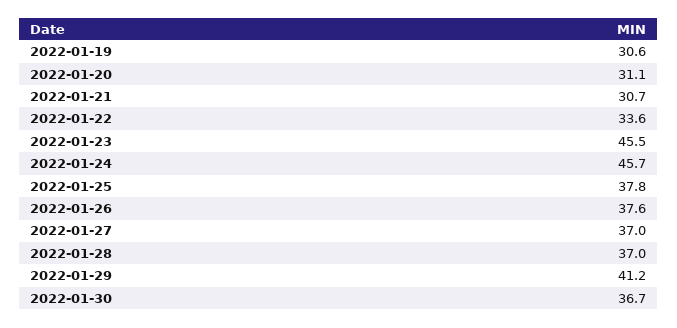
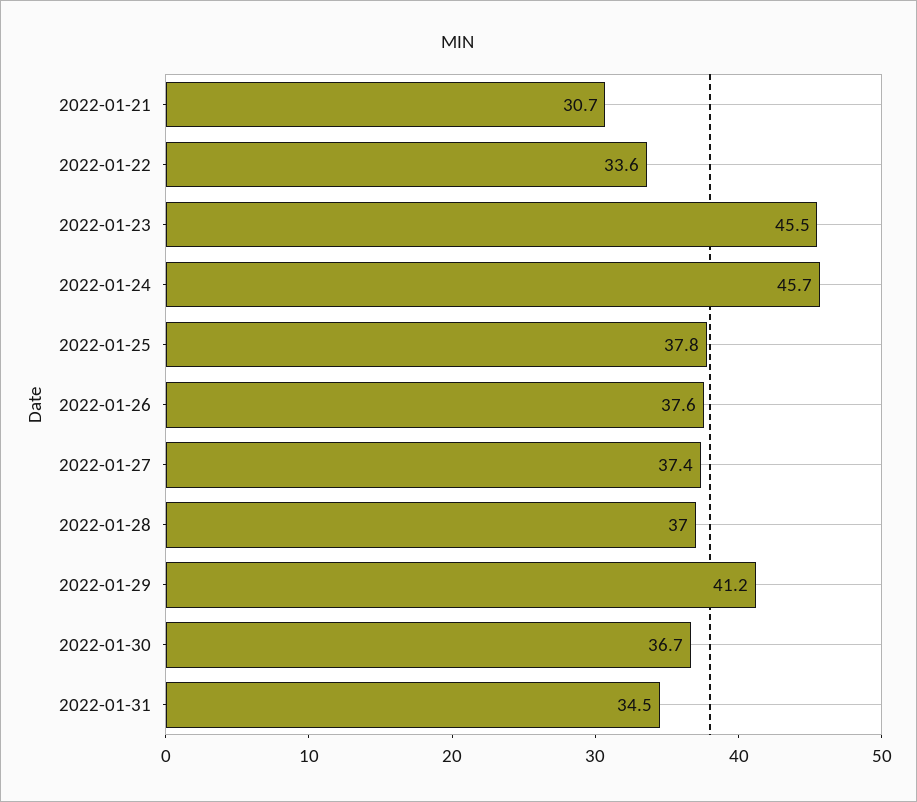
2022-01-19: 30.6 -> none
2022-01-20: 31.1 -> none
2022-01-27: 37 -> 37.4
2022-01-31: none -> 34.5

